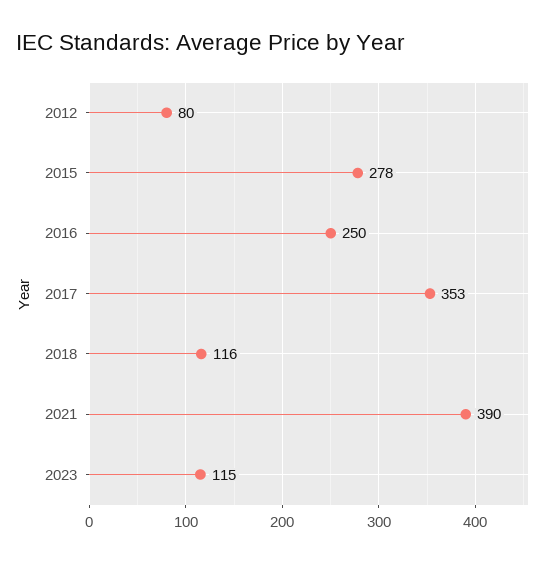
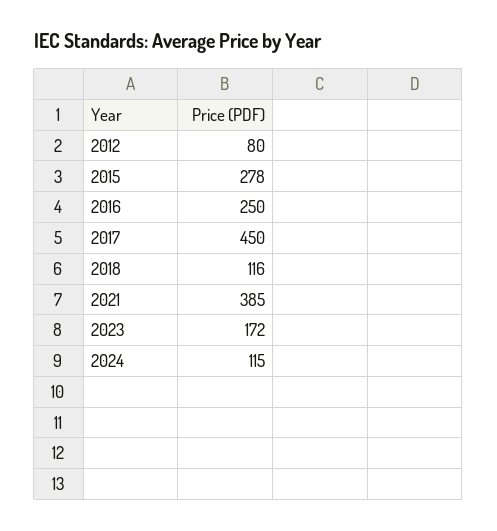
2017: 353 -> 450
2021: 390 -> 385
2023: 115 -> 172
2024: none -> 115

